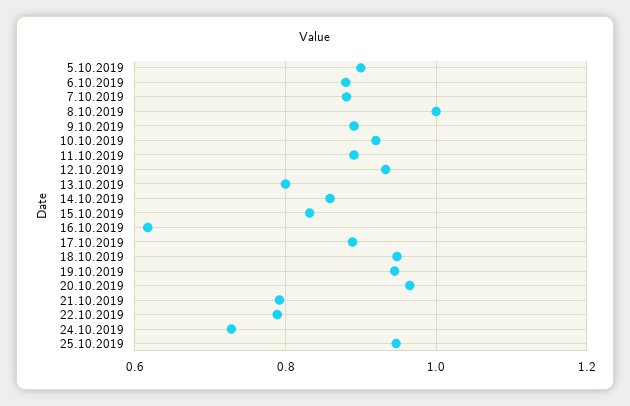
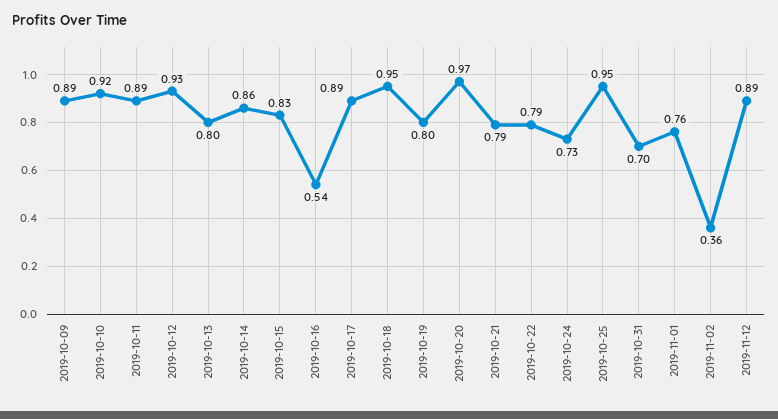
5.10.2019: 0.9 -> none
6.10.2019: 0.88 -> none
7.10.2019: 0.88 -> none
8.10.2019: 1 -> none
16.10.2019: 0.62 -> 0.54
19.10.2019: 0.94 -> 0.8
2019-10-31: none -> 0.7
2019-11-01: none -> 0.76
2019-11-02: none -> 0.36
2019-11-12: none -> 0.89

